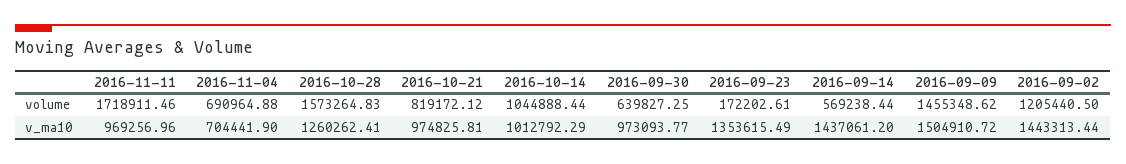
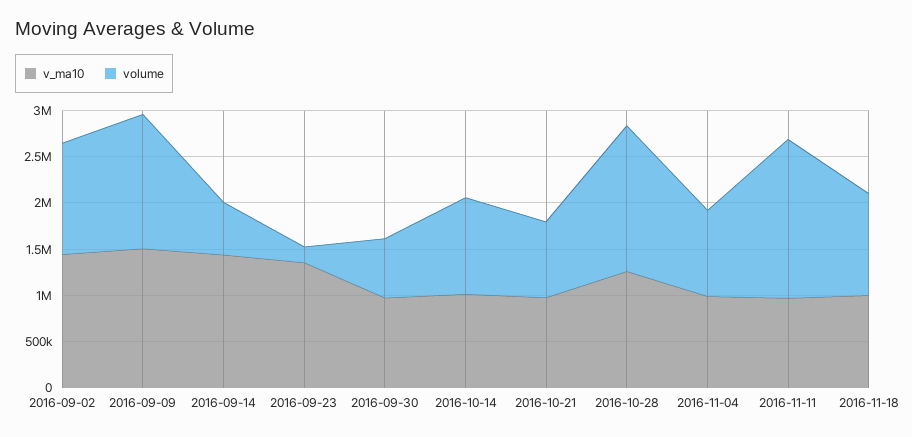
volume, 2016-11-04: 690964.88 -> 900000
v_ma10, 2016-11-04: 704441.9 -> 1000000
v_ma10, 2016-11-18: none -> 1000000
volume, 2016-11-18: none -> 1100000

